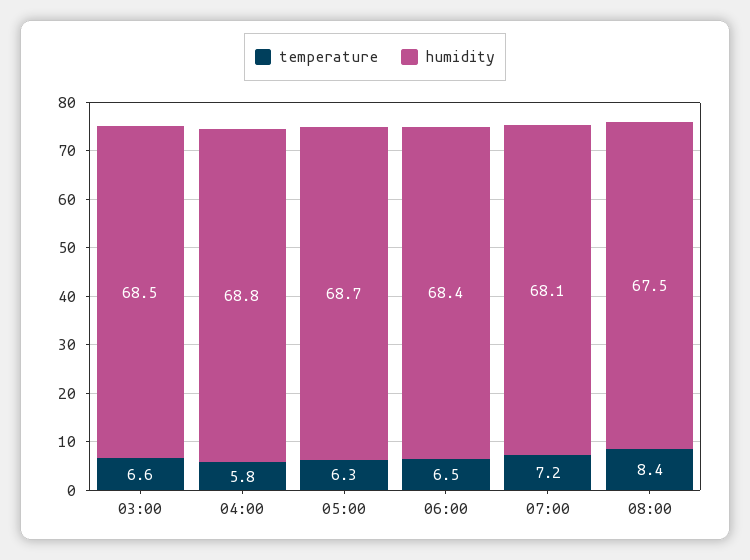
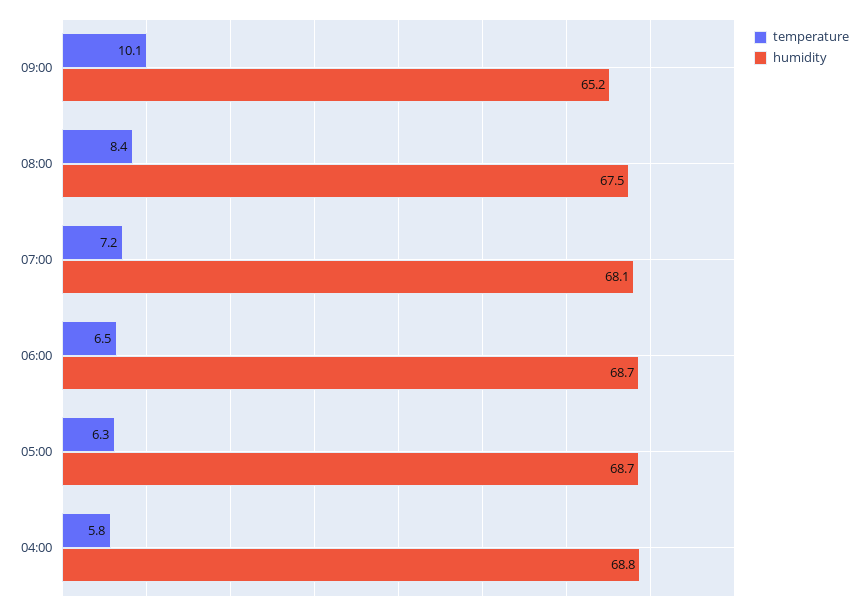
temperature, 03:00: 6.6 -> none
humidity, 03:00: 68.5 -> none
humidity, 06:00: 68.4 -> 68.7
temperature, 09:00: none -> 10.1
humidity, 09:00: none -> 65.2

